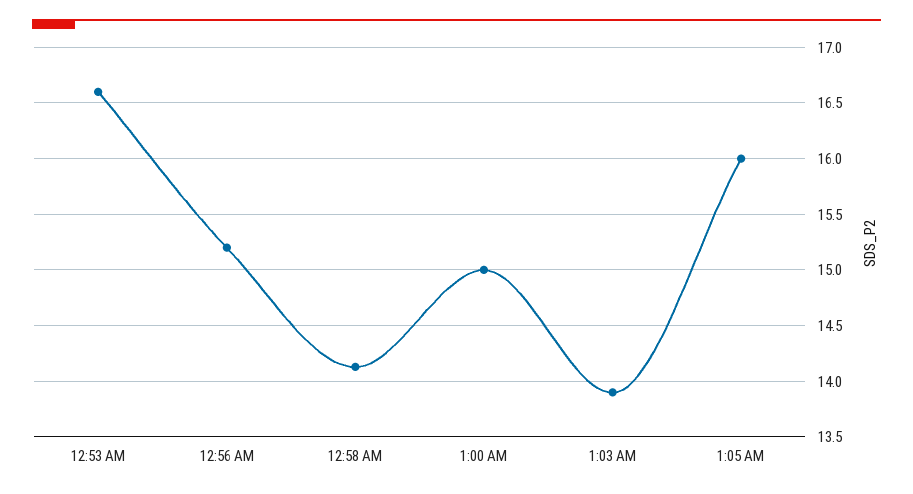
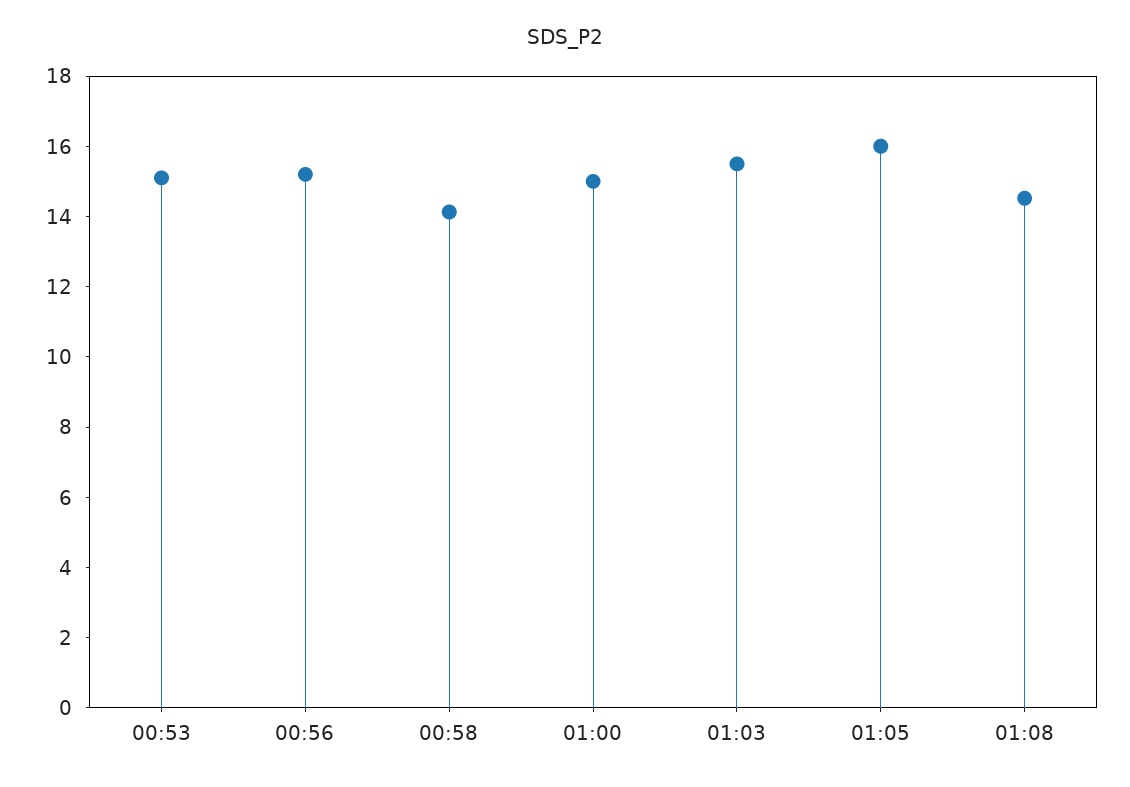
12:53 AM: 16.6 -> 15
1:03 AM: 13.9 -> 15.5
01:08: none -> 14.5

